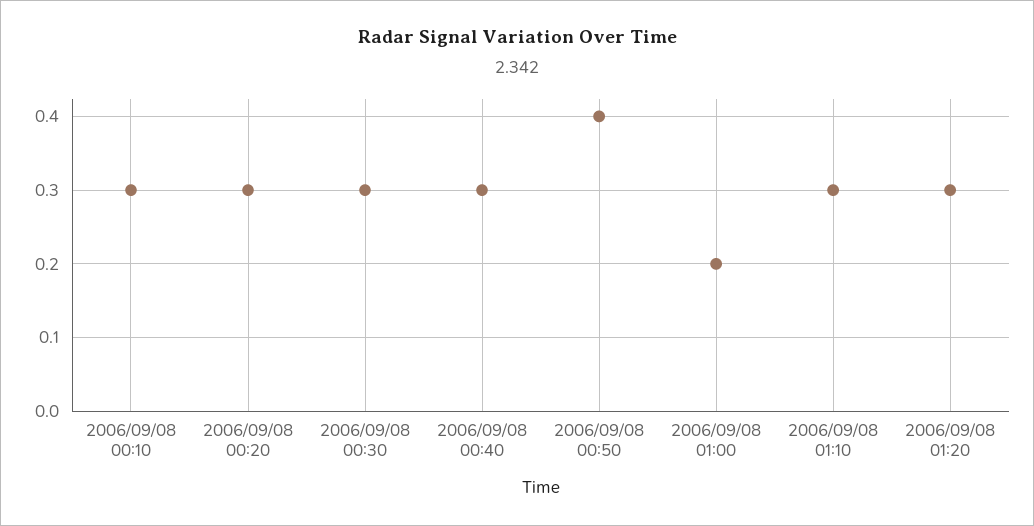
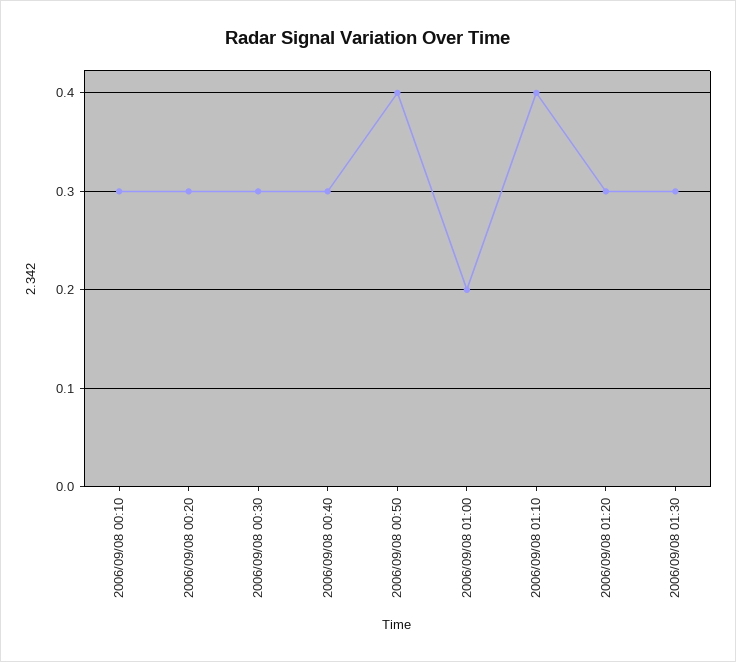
2006/09/08 01:10: 0.3 -> 0.4
2006/09/08 01:30: none -> 0.3

